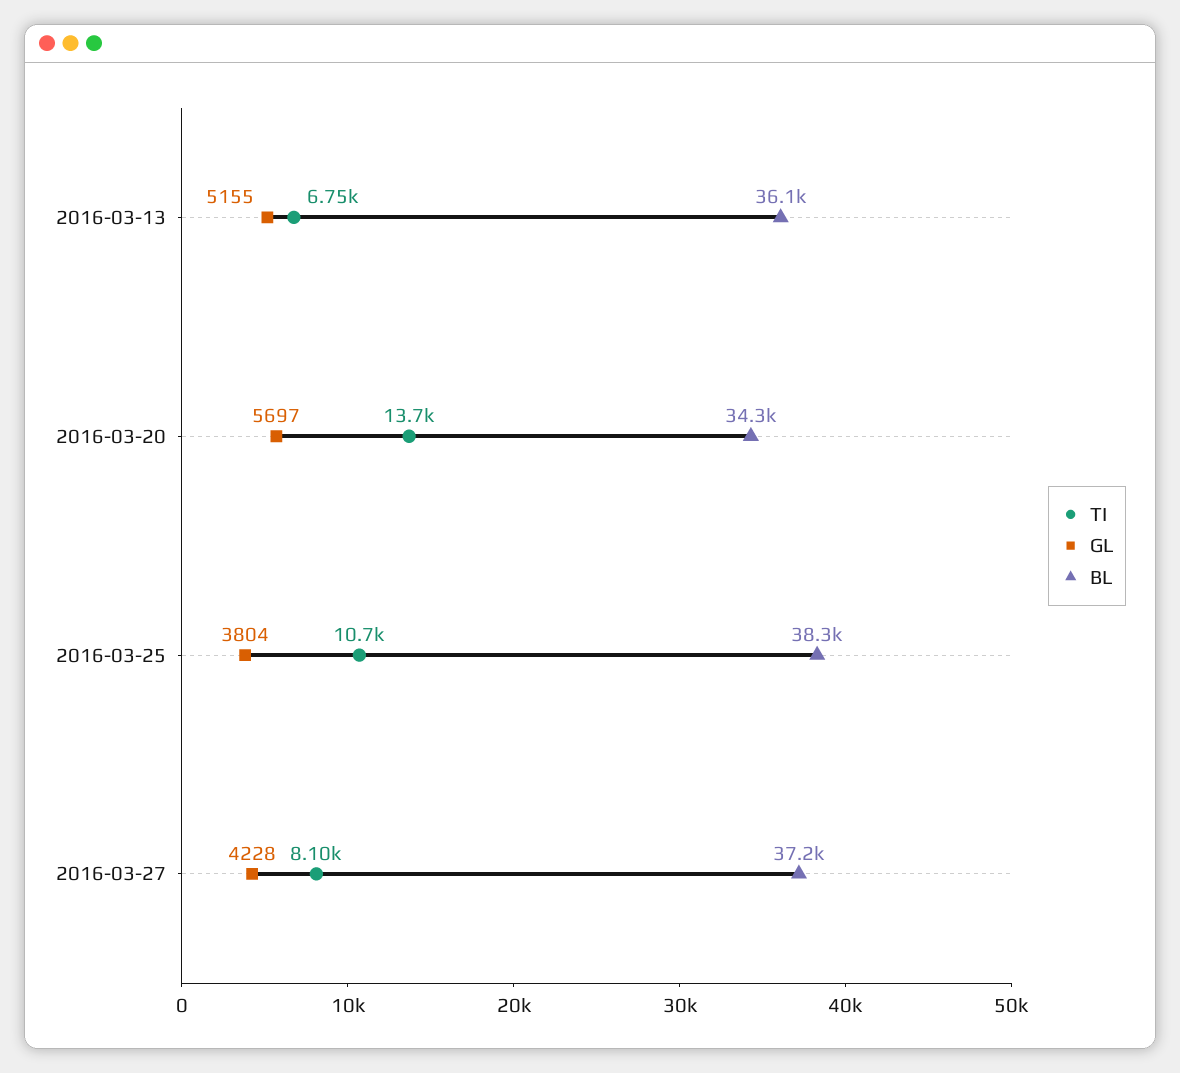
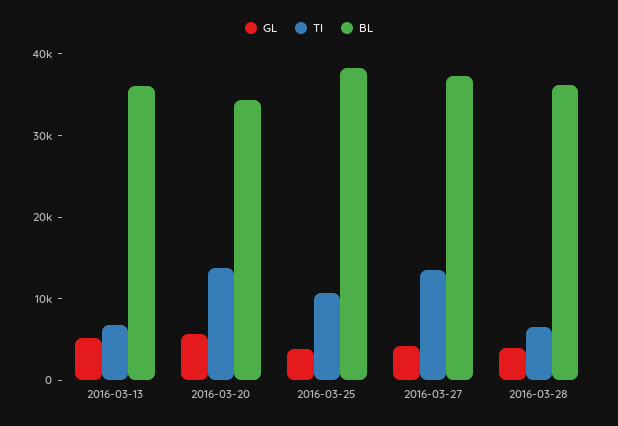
TI, 2016-03-27: 8100 -> 14000
GL, 2016-03-28: none -> 4000
TI, 2016-03-28: none -> 6000
BL, 2016-03-28: none -> 36000

